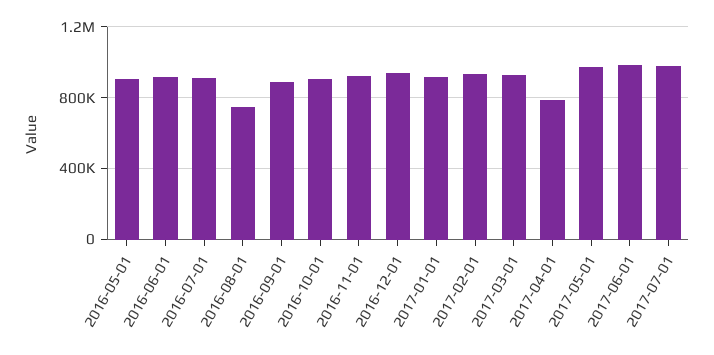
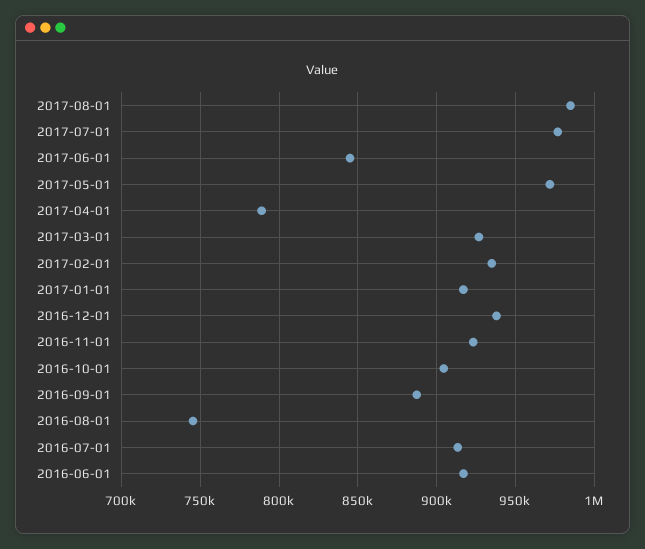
2016-05-01: 900000 -> none
2017-06-01: 1000000 -> 845000
2017-08-01: none -> 985000

